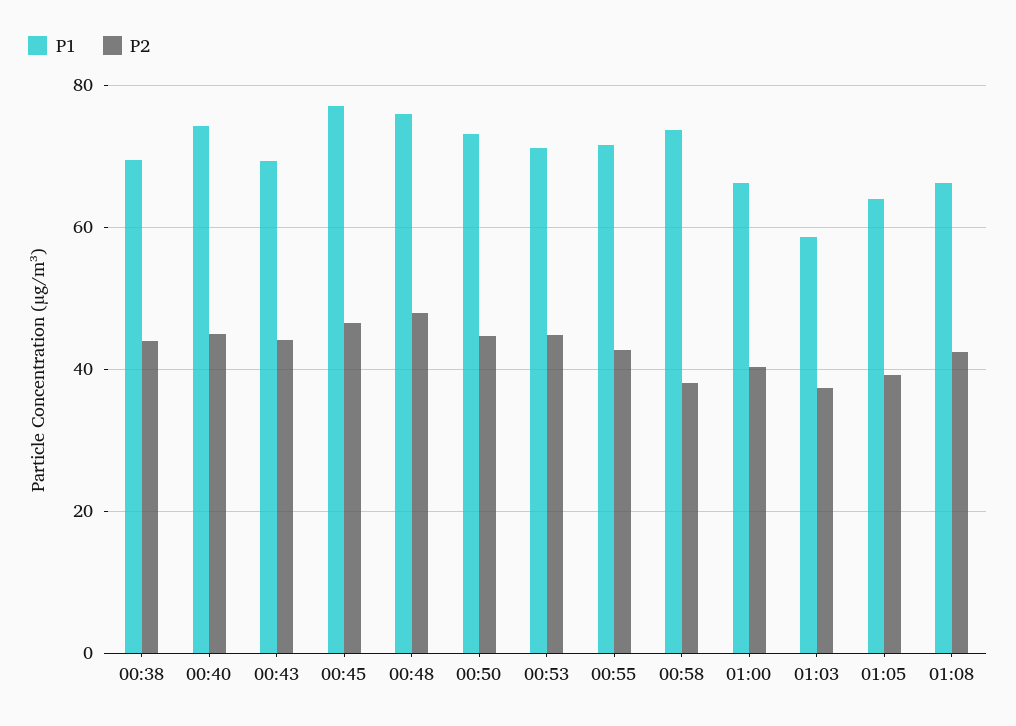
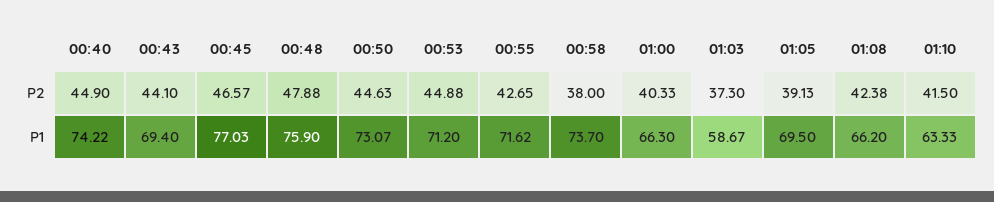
P1, 00:38: 70 -> none
P2, 00:38: 44 -> none
P1, 01:05: 64 -> 69.5
P2, 01:10: none -> 41.5
P1, 01:10: none -> 63.33

